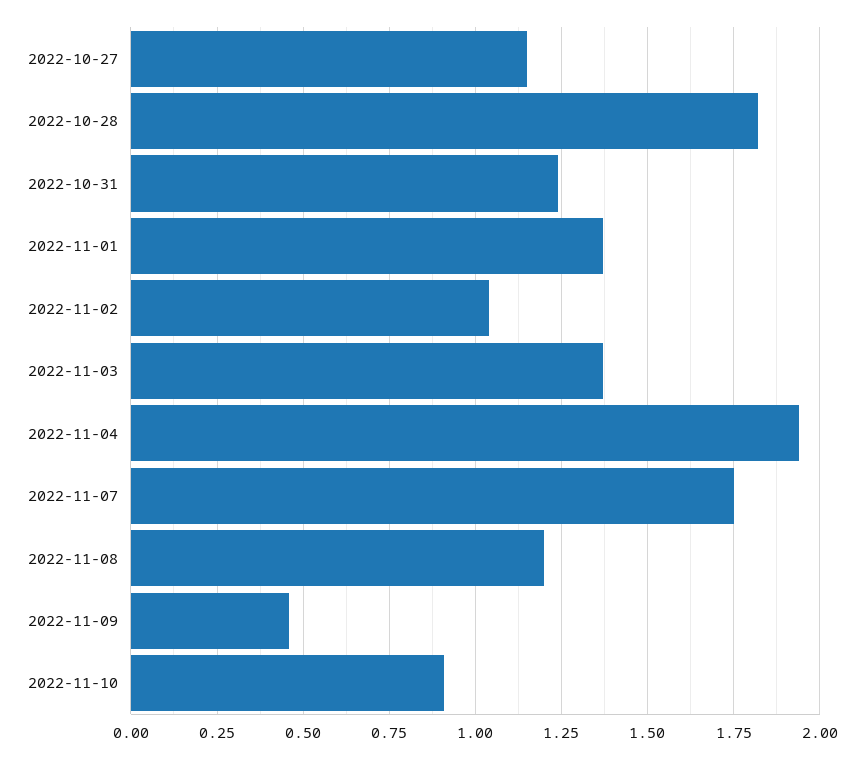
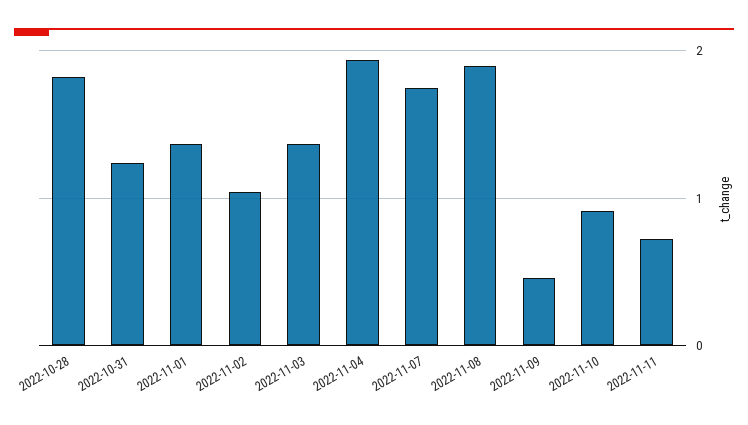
2022-10-27: 1.15 -> none
2022-11-08: 1.2 -> 1.9
2022-11-11: none -> 0.7

